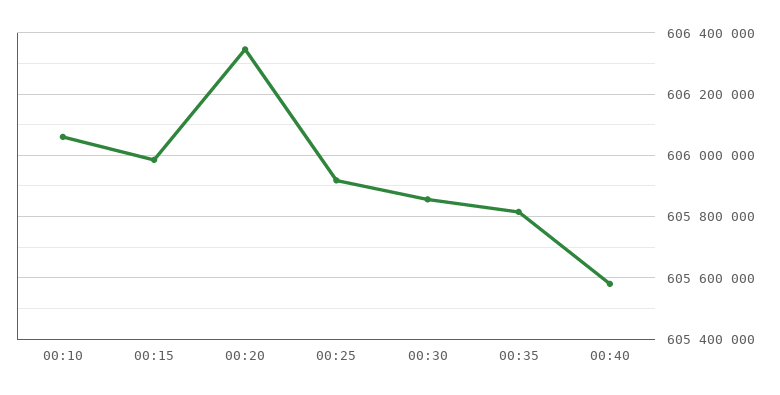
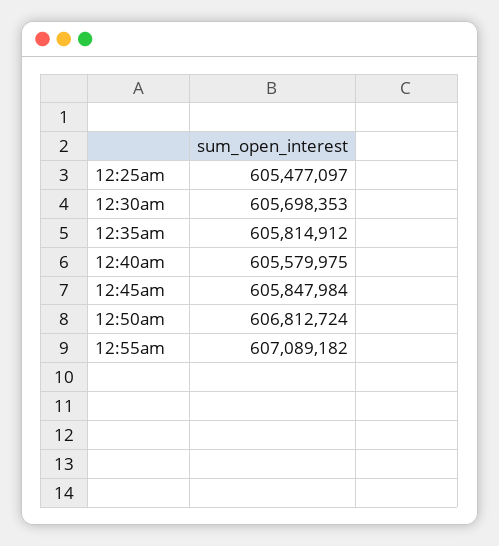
00:10: 606060000 -> none
00:15: 605980000 -> none
00:20: 606340000 -> none
00:25: 605920000 -> 605477097
00:30: 605860000 -> 605698353
12:45am: none -> 605847984
12:50am: none -> 606812724
12:55am: none -> 607089182

